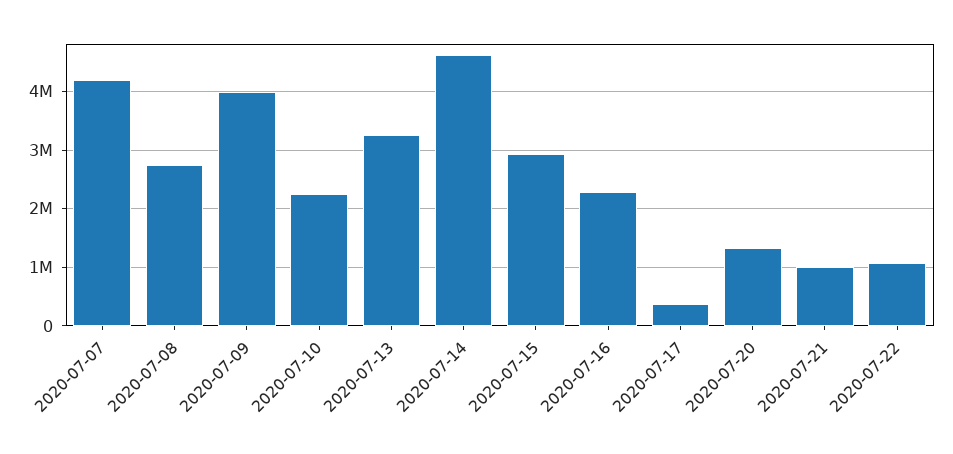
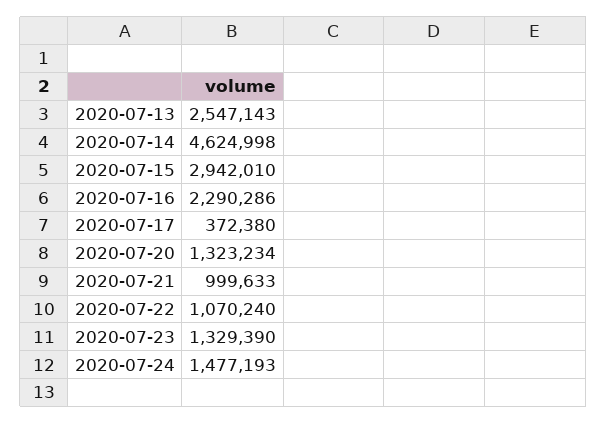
2020-07-07: 4200000 -> none
2020-07-08: 2800000 -> none
2020-07-09: 4000000 -> none
2020-07-10: 2200000 -> none
2020-07-13: 3200000 -> 2547143
2020-07-23: none -> 1329390
2020-07-24: none -> 1477193

